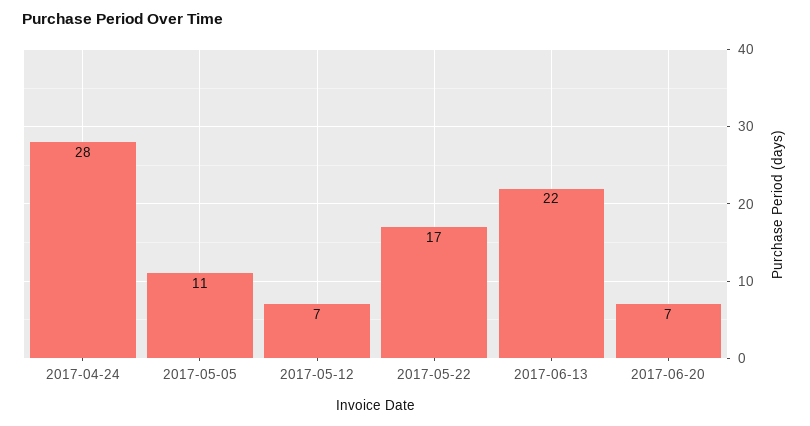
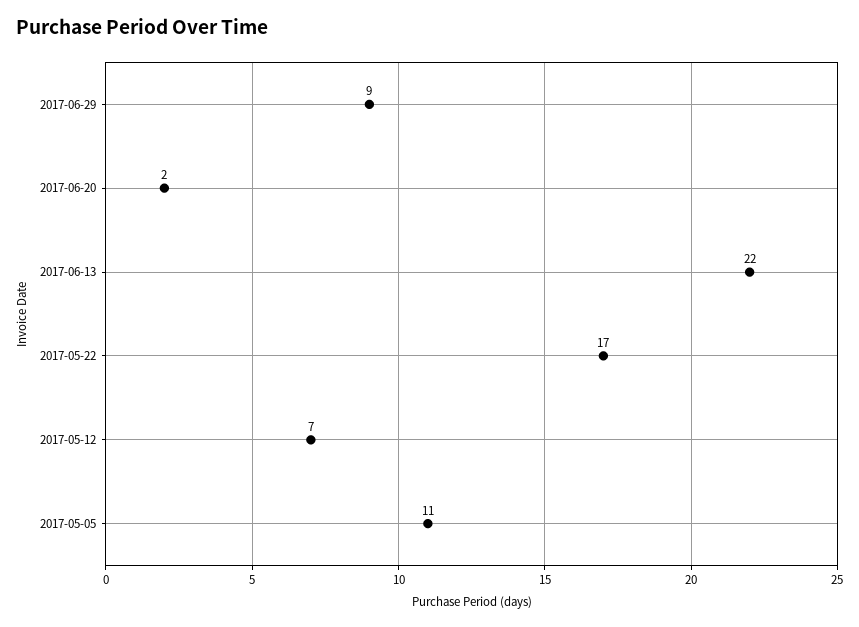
2017-04-24: 28 -> none
2017-06-20: 7 -> 2
2017-06-29: none -> 9

